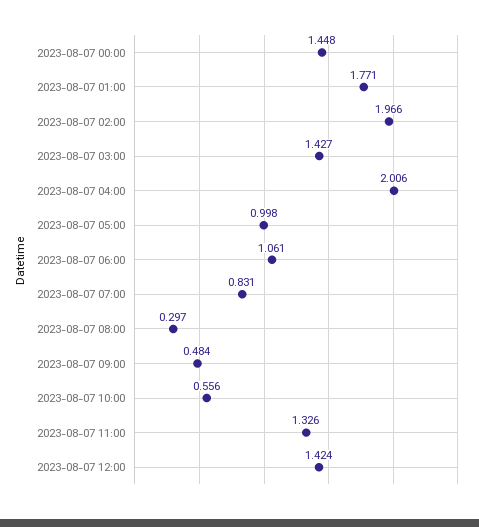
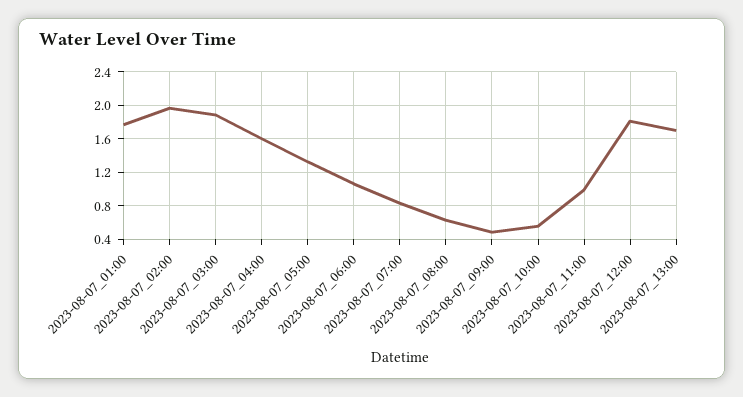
2023-08-07 00:00: 1.448 -> none
2023-08-07 03:00: 1.427 -> 1.9
2023-08-07 04:00: 2.006 -> 1.6
2023-08-07 05:00: 0.998 -> 1.3
2023-08-07 08:00: 0.297 -> 0.6
2023-08-07 11:00: 1.326 -> 1
2023-08-07 12:00: 1.424 -> 1.8
2023-08-07_13:00: none -> 1.7

